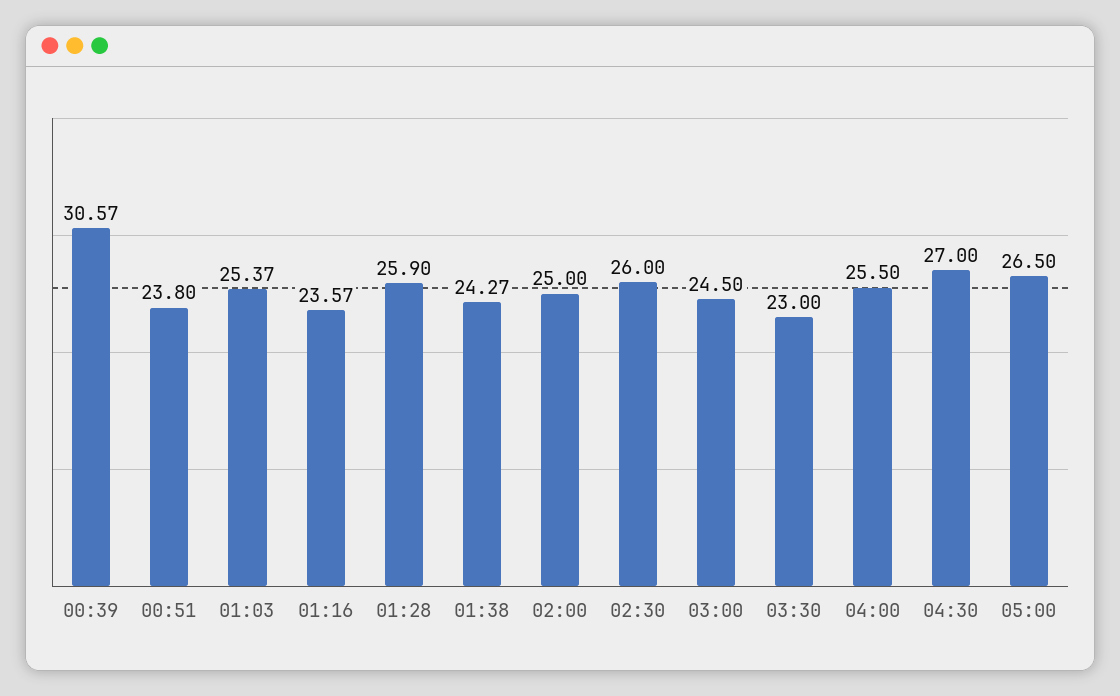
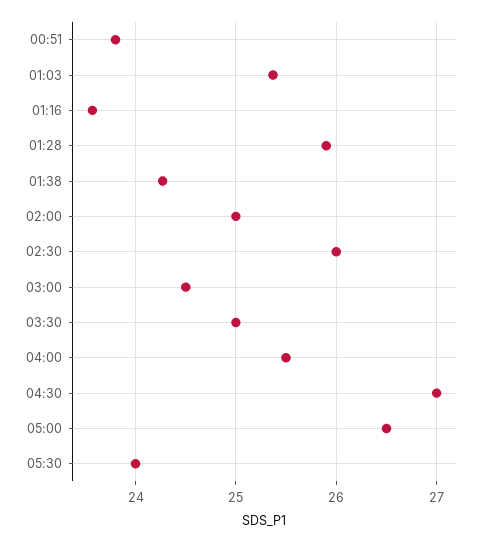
00:39: 30.57 -> none
03:30: 23 -> 25
05:30: none -> 24

